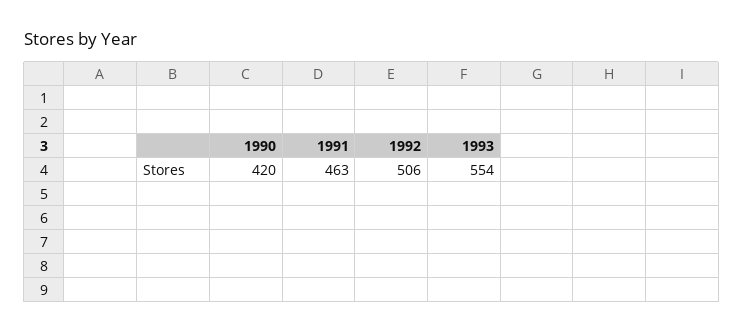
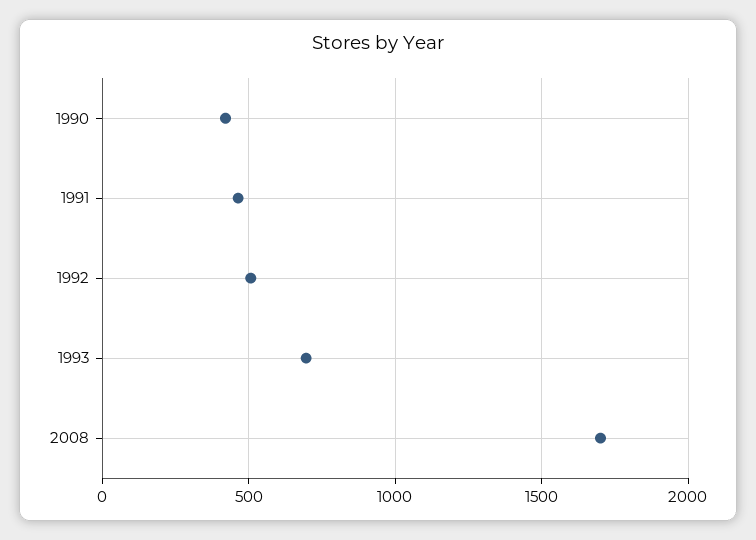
1993: 554 -> 700
2008: none -> 1700

